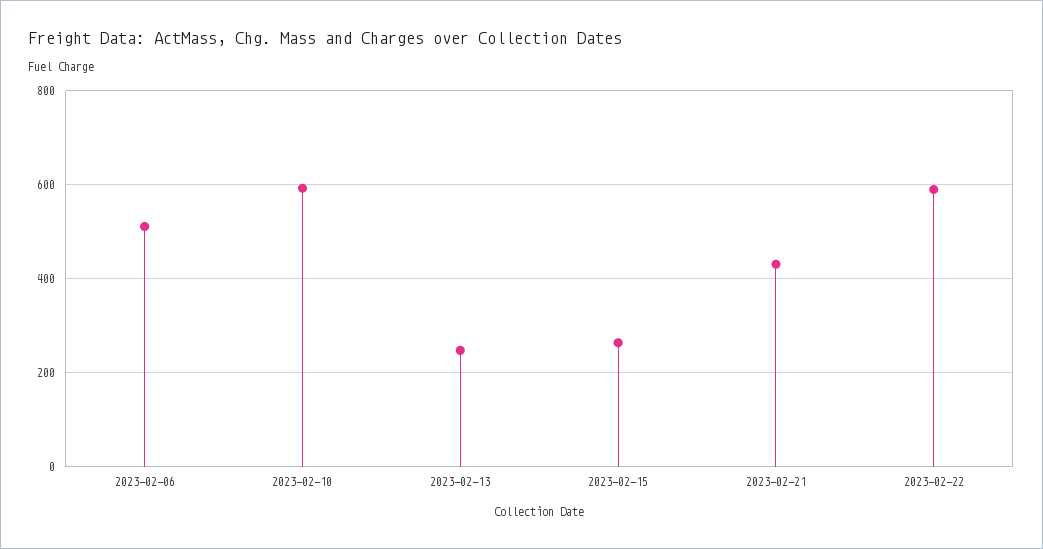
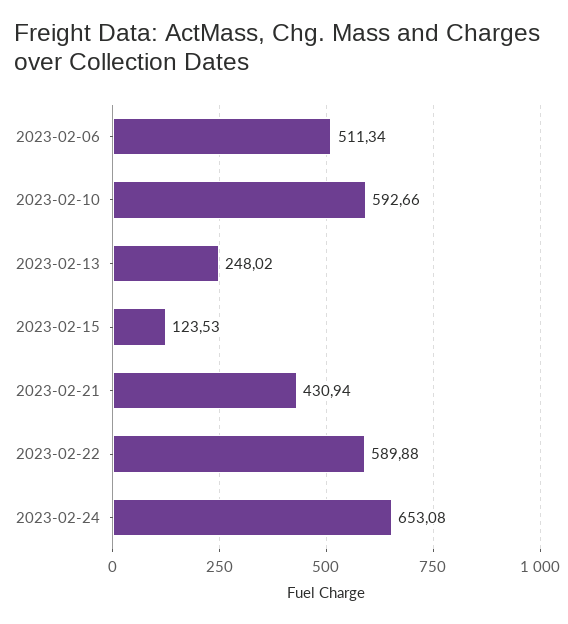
2023-02-15: 260 -> 123.53
2023-02-24: none -> 653.08

